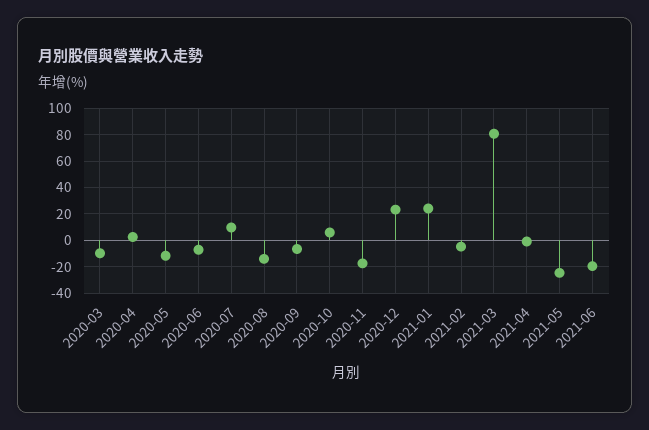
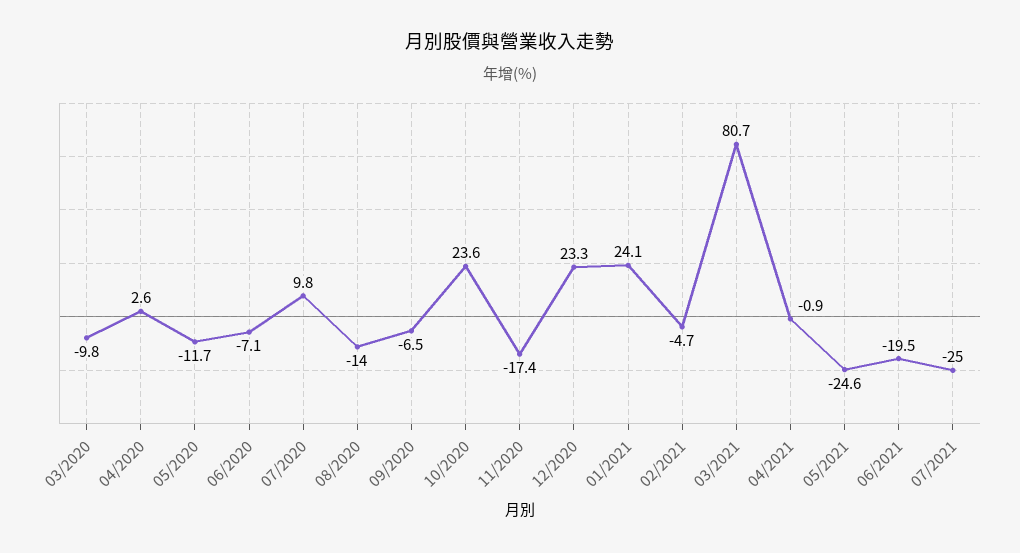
2020-10: 5 -> 23.6
07/2021: none -> -25

